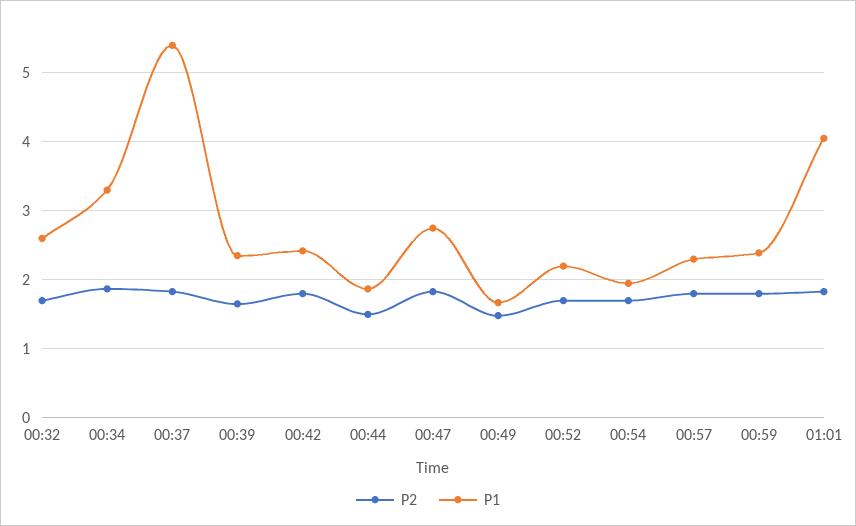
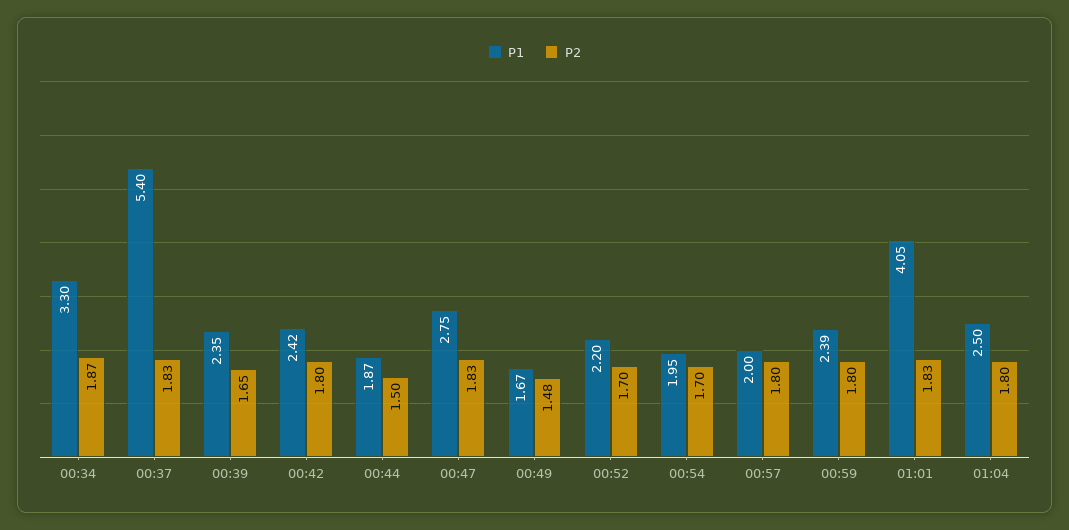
P2, 00:32: 1.7 -> none
P1, 00:32: 2.6 -> none
P1, 00:57: 2.3 -> 2
P1, 01:04: none -> 2.5
P2, 01:04: none -> 1.8

